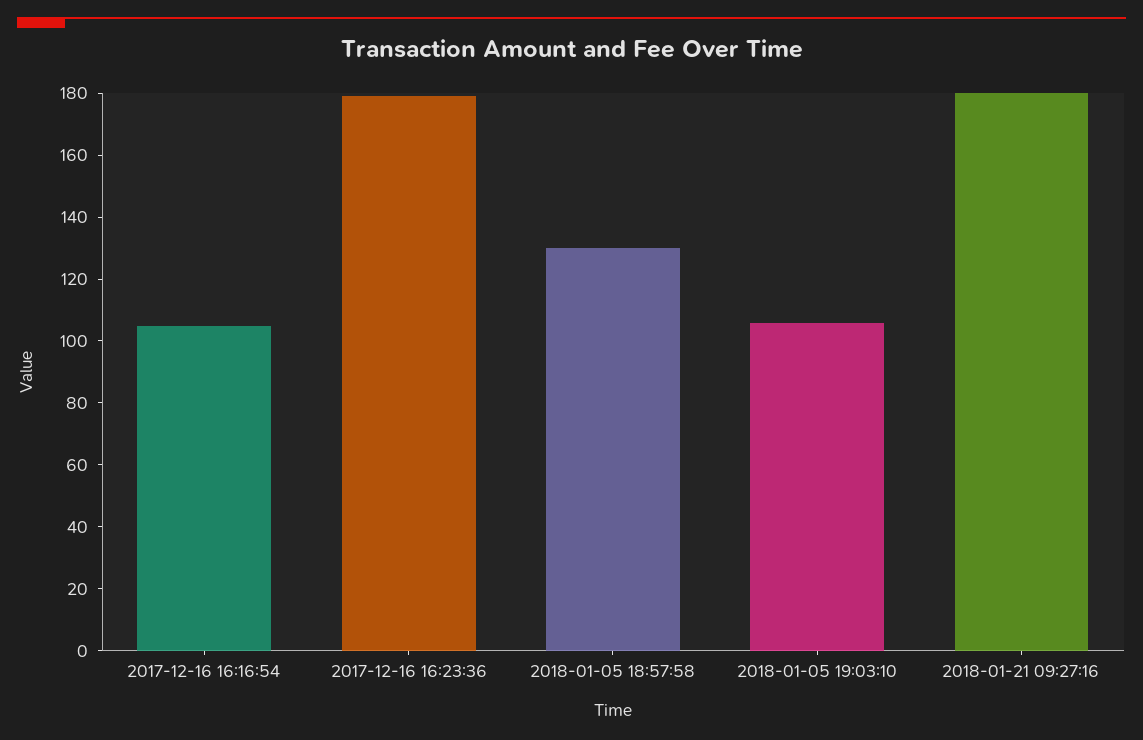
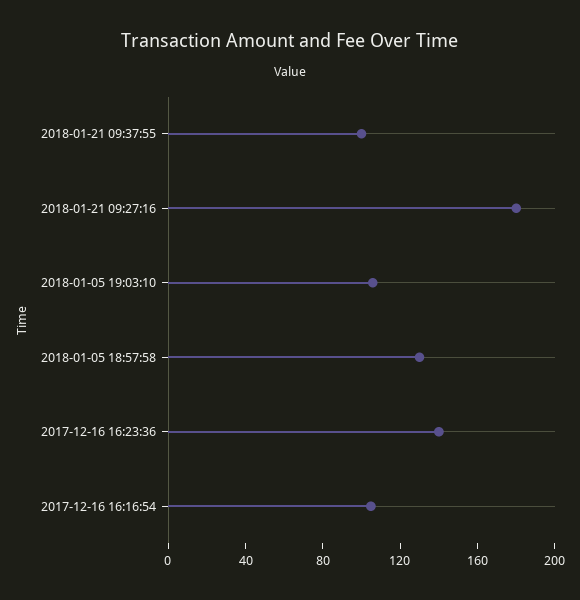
2017-12-16 16:23:36: 180 -> 140
2018-01-21 09:37:55: none -> 100

